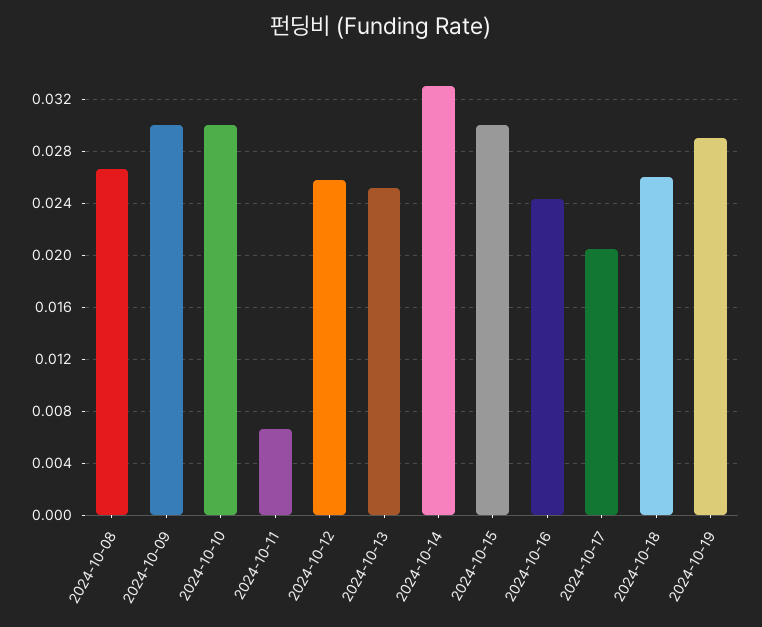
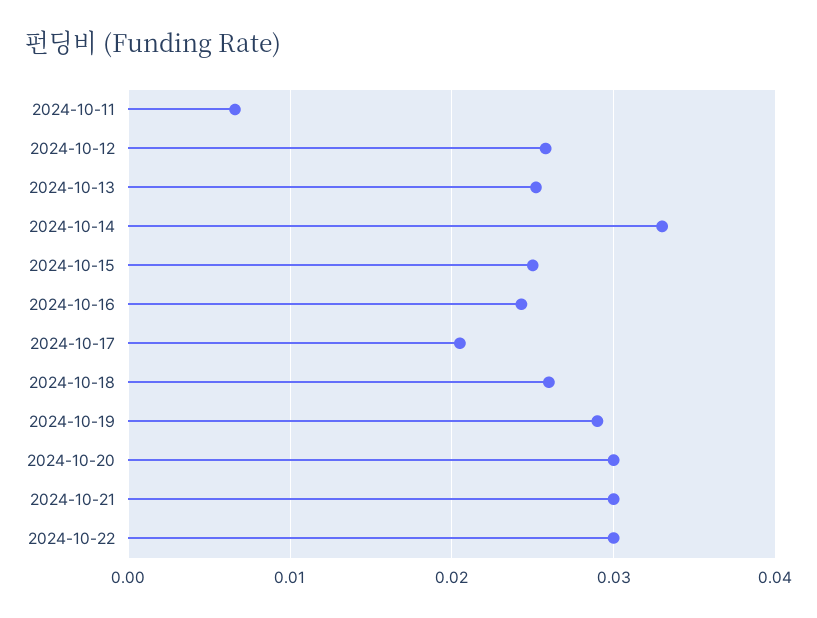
2024-10-08: 0.0265 -> none
2024-10-09: 0.03 -> none
2024-10-10: 0.03 -> none
2024-10-15: 0.03 -> 0.025
2024-10-20: none -> 0.03
2024-10-21: none -> 0.03
2024-10-22: none -> 0.03

